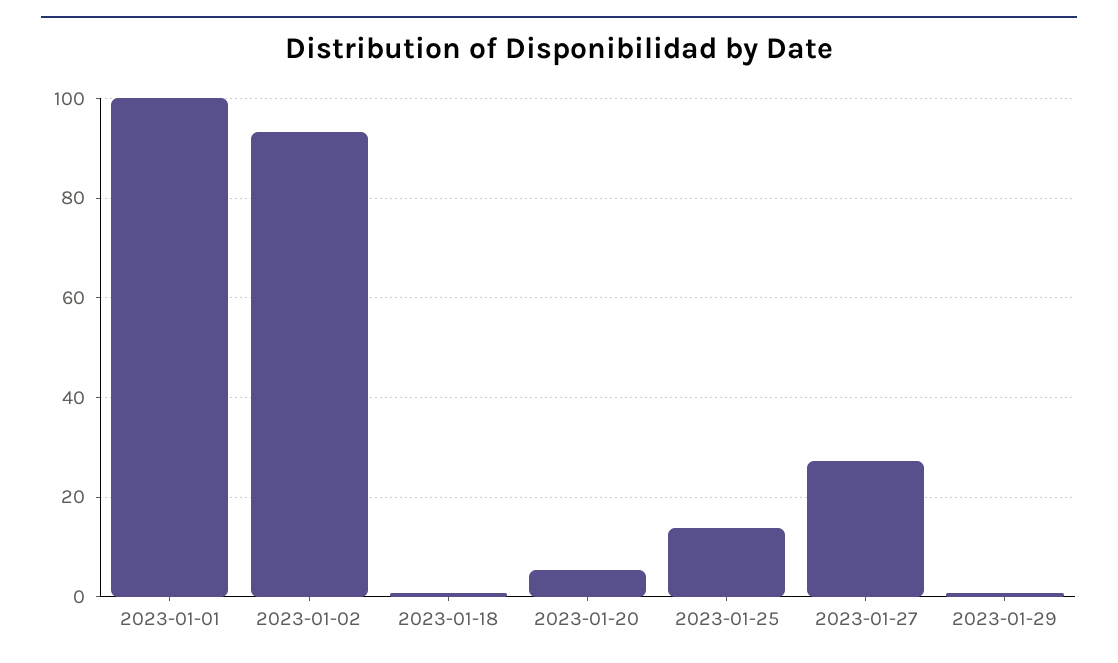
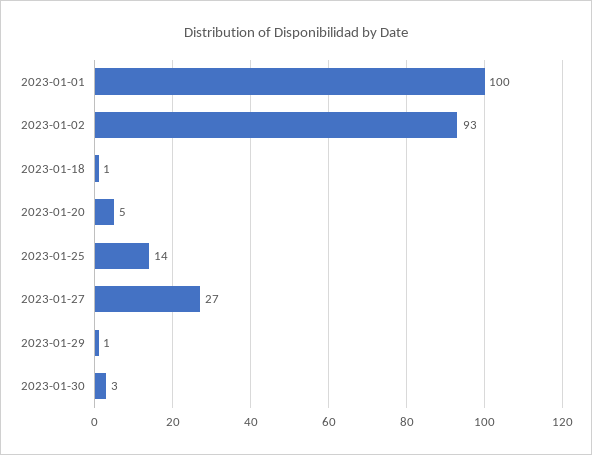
2023-01-30: none -> 3

